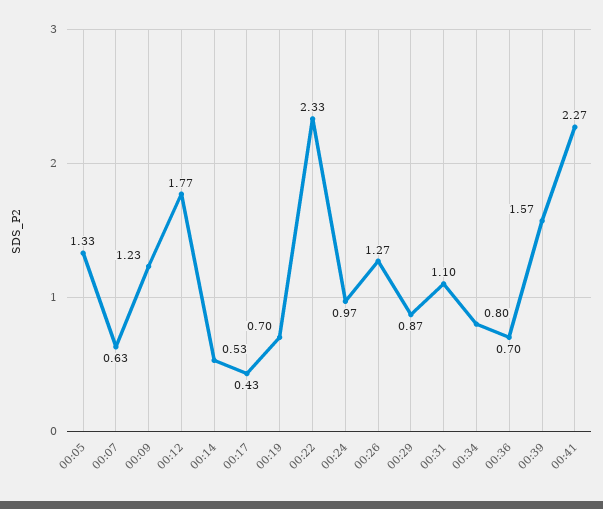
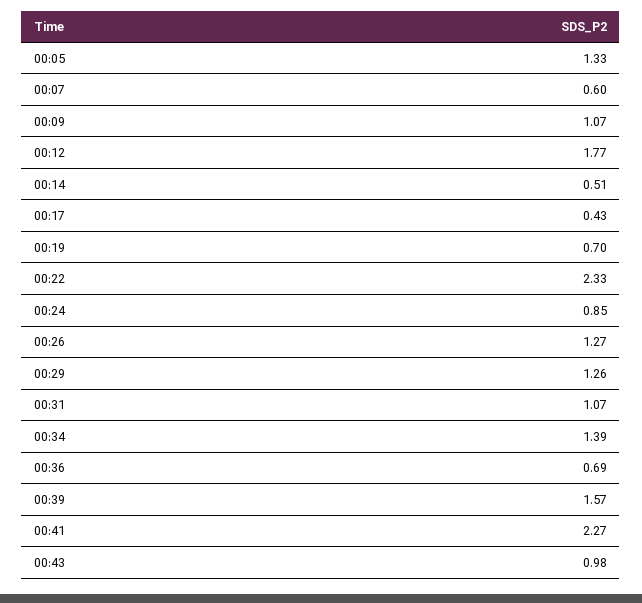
00:07: 0.63 -> 0.6
00:09: 1.23 -> 1.07
00:14: 0.53 -> 0.51
00:24: 0.97 -> 0.85
00:29: 0.87 -> 1.26
00:31: 1.1 -> 1.07
00:34: 0.8 -> 1.39
00:36: 0.7 -> 0.69
00:43: none -> 0.98

